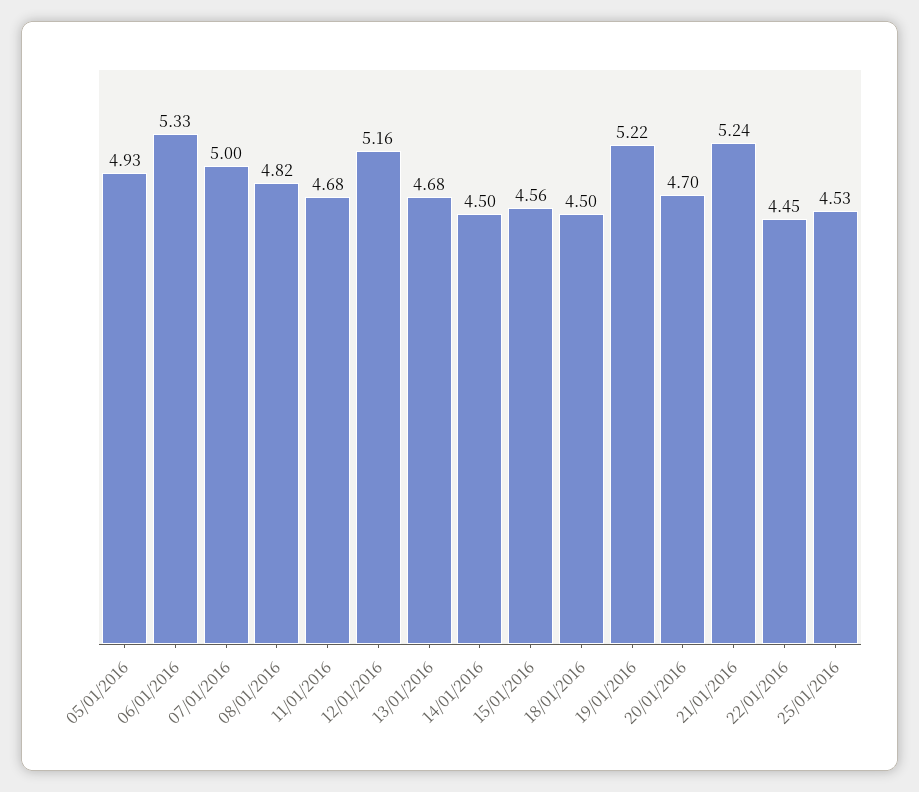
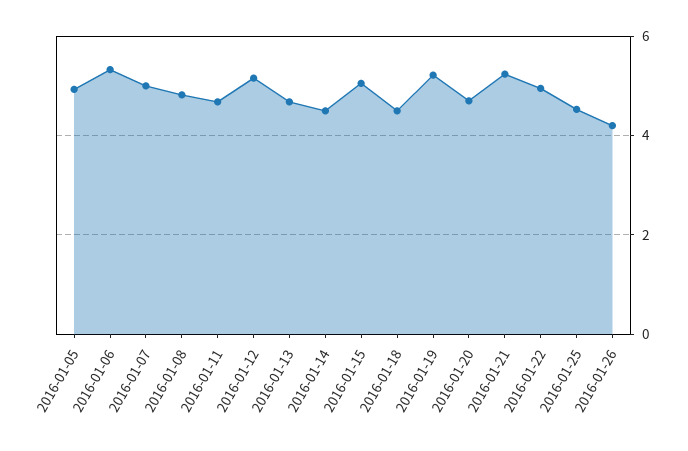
15/01/2016: 4.56 -> 5
22/01/2016: 4.45 -> 5
2016-01-26: none -> 4.2

